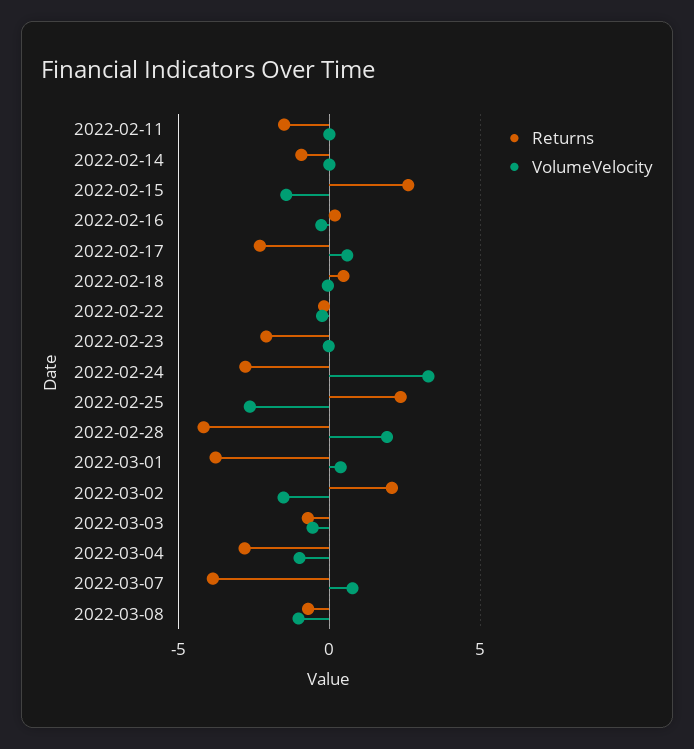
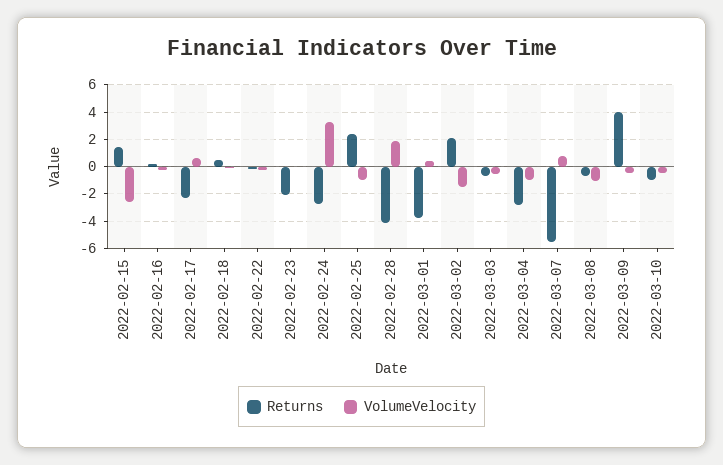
Returns, 2022-02-11: -1.5 -> none
VolumeVelocity, 2022-02-11: 0 -> none
Returns, 2022-02-14: -1 -> none
VolumeVelocity, 2022-02-14: 0 -> none
Returns, 2022-02-15: 2.5 -> 1.5
VolumeVelocity, 2022-02-15: -1.5 -> -2.5
VolumeVelocity, 2022-02-25: -2.5 -> -1
Returns, 2022-03-07: -4 -> -5.5
Returns, 2022-03-09: none -> 4
VolumeVelocity, 2022-03-09: none -> -0.5
Returns, 2022-03-10: none -> -1
VolumeVelocity, 2022-03-10: none -> -0.5

